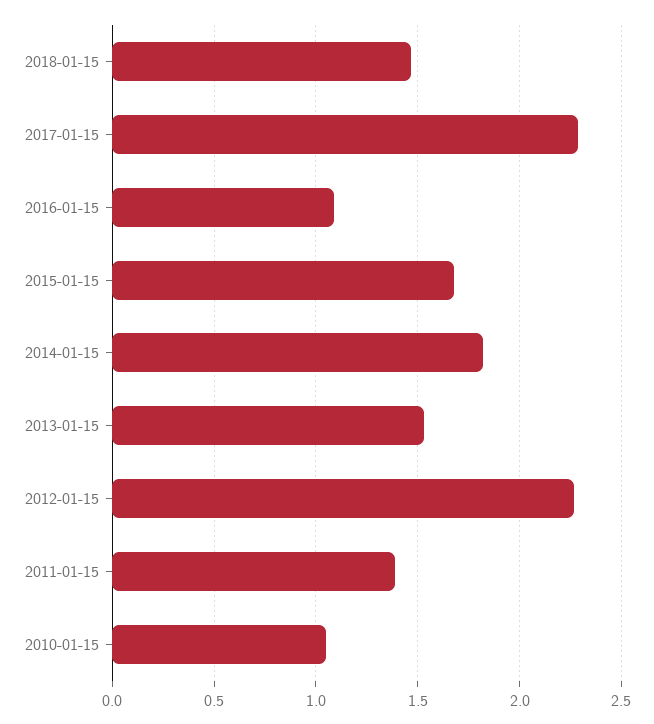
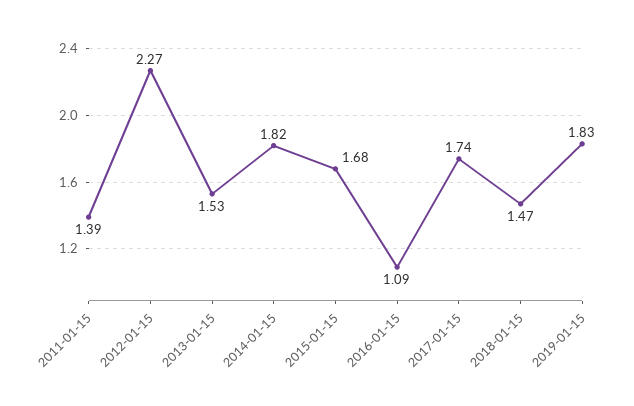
2017-01-15: 2.3 -> 1.74
2010-01-15: 1.05 -> none
2019-01-15: none -> 1.83

